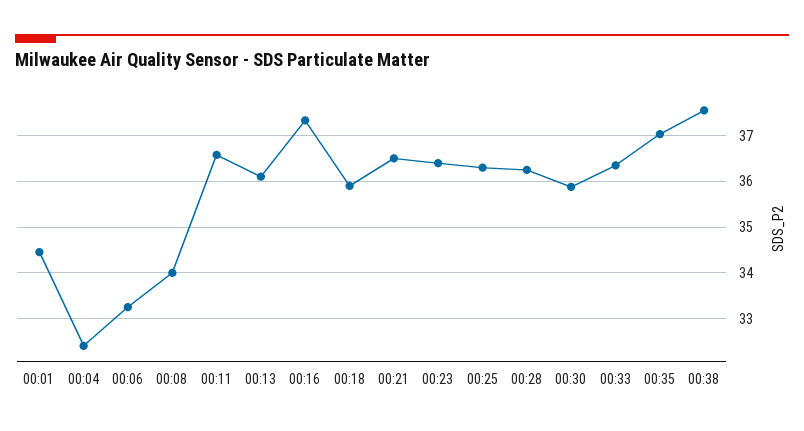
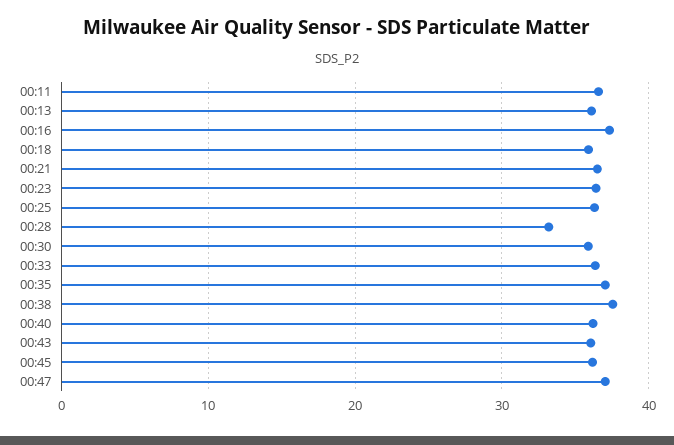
00:01: 34.4 -> none
00:04: 32.4 -> none
00:06: 33.2 -> none
00:08: 34 -> none
00:28: 36.2 -> 33
00:40: none -> 36
00:43: none -> 36
00:45: none -> 36
00:47: none -> 37

